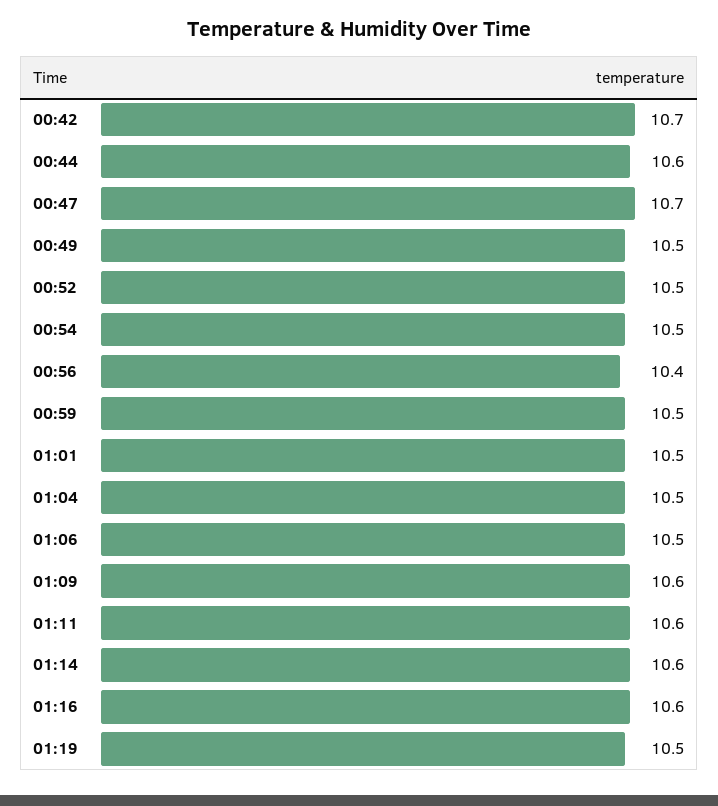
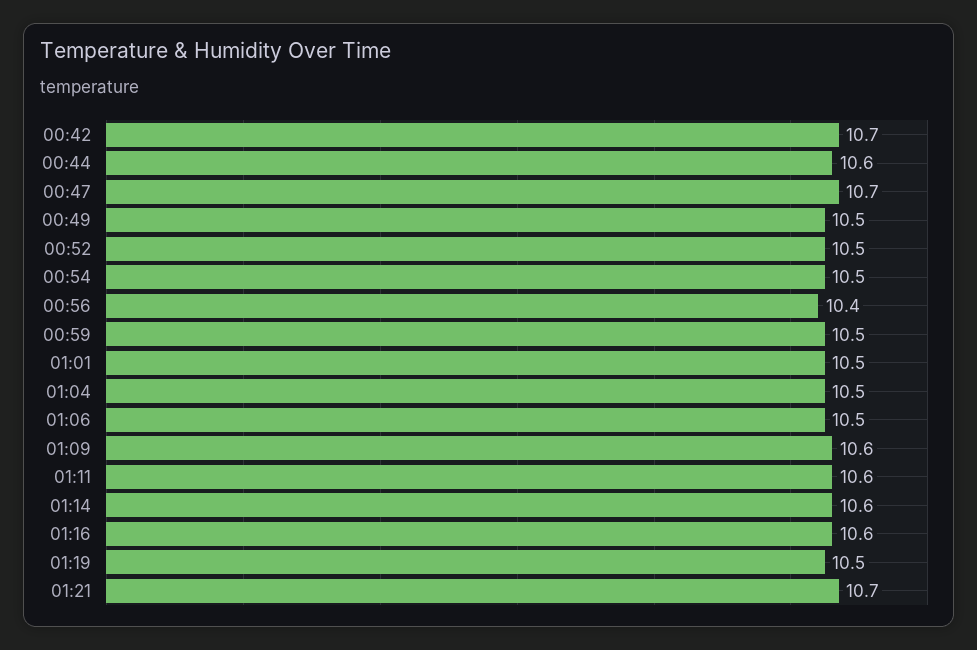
01:21: none -> 10.7

